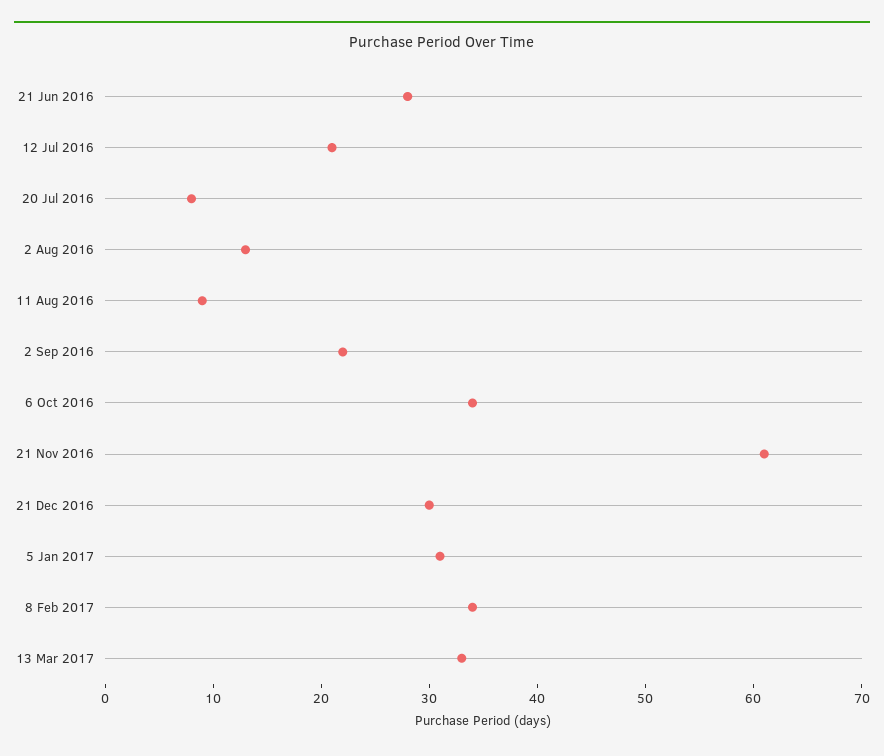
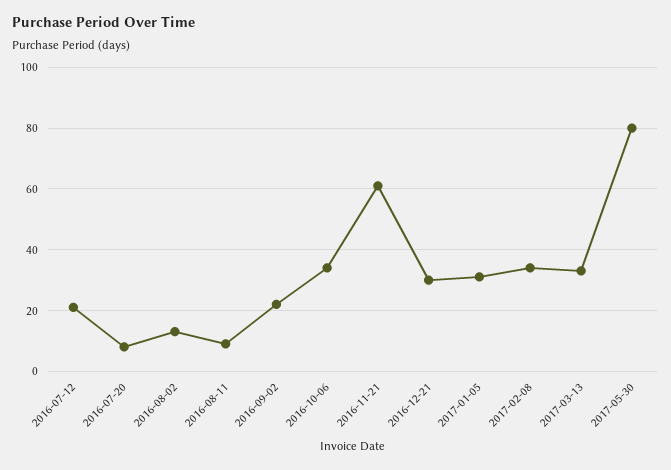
21 Jun 2016: 28 -> none
2017-05-30: none -> 80

